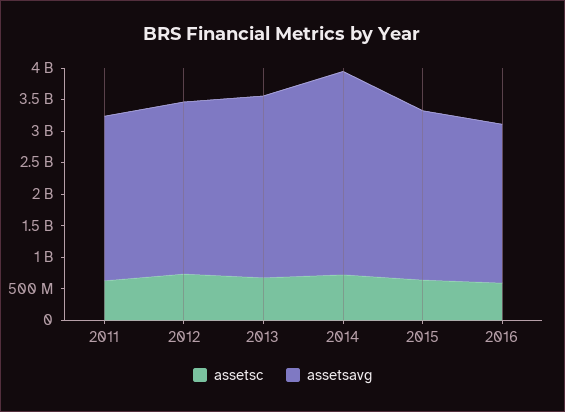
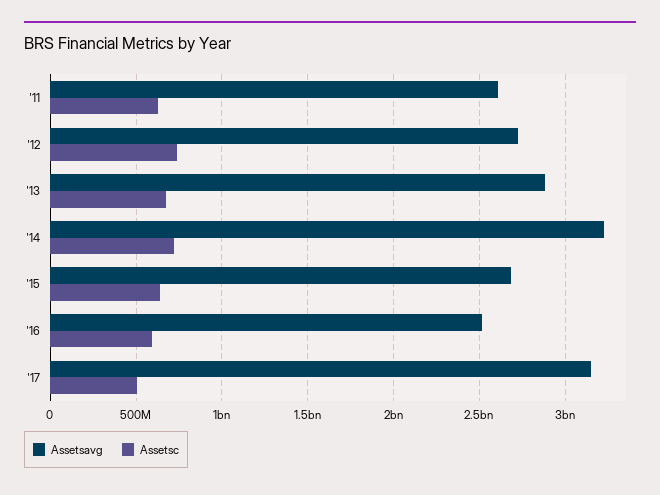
assetsavg, '17: none -> 3150000000
assetsc, '17: none -> 500000000

